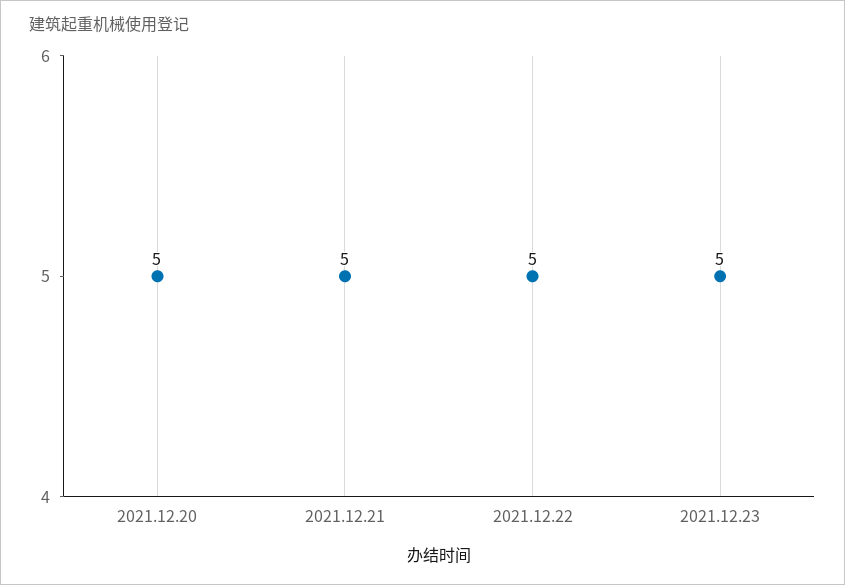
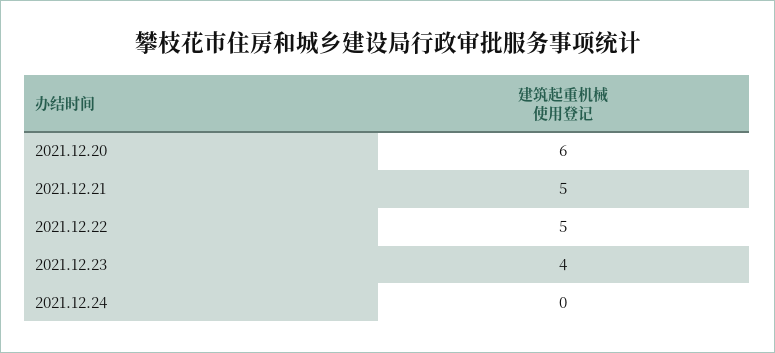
2021.12.20: 5 -> 6
2021.12.23: 5 -> 4
2021.12.24: none -> 0

